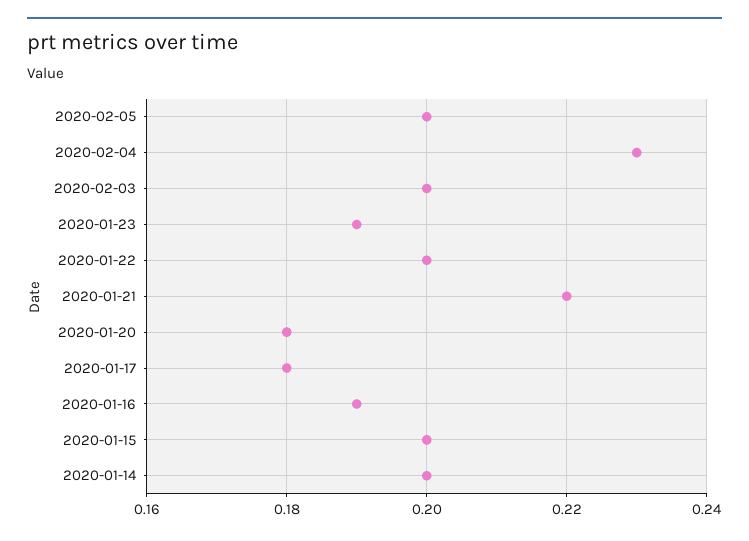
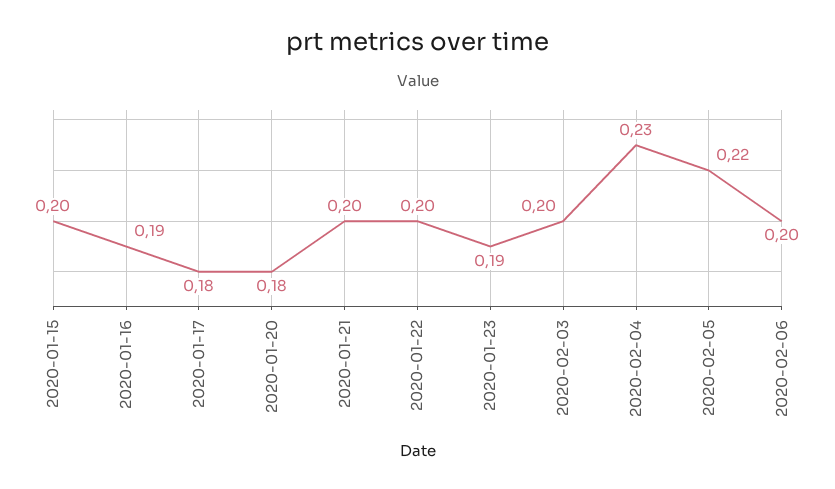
2020-02-05: 0.2 -> 0.22
2020-01-21: 0.22 -> 0.2
2020-01-14: 0.2 -> none
2020-02-06: none -> 0.2

